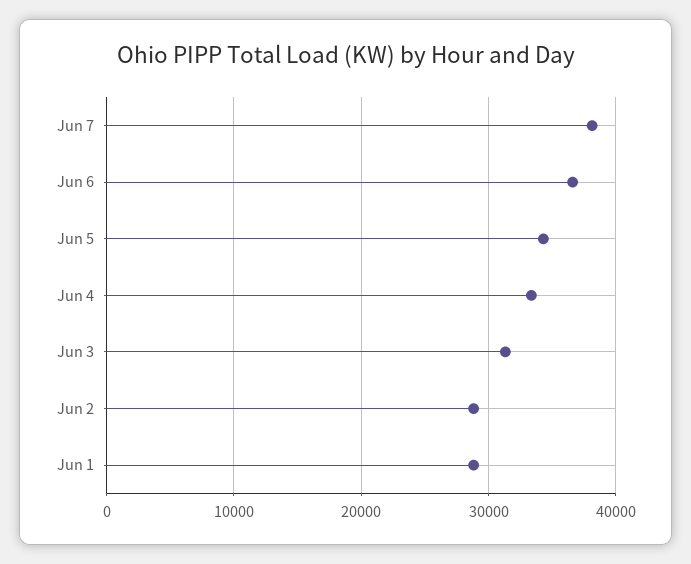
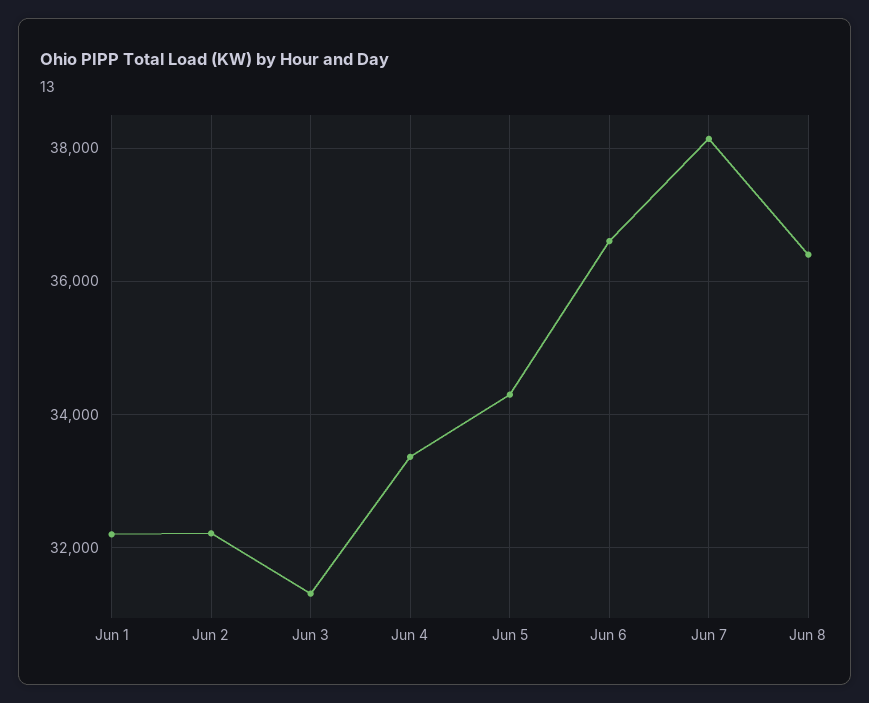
Jun 2: 29000 -> 32200
Jun 1: 29000 -> 32200
Jun 8: none -> 36400

